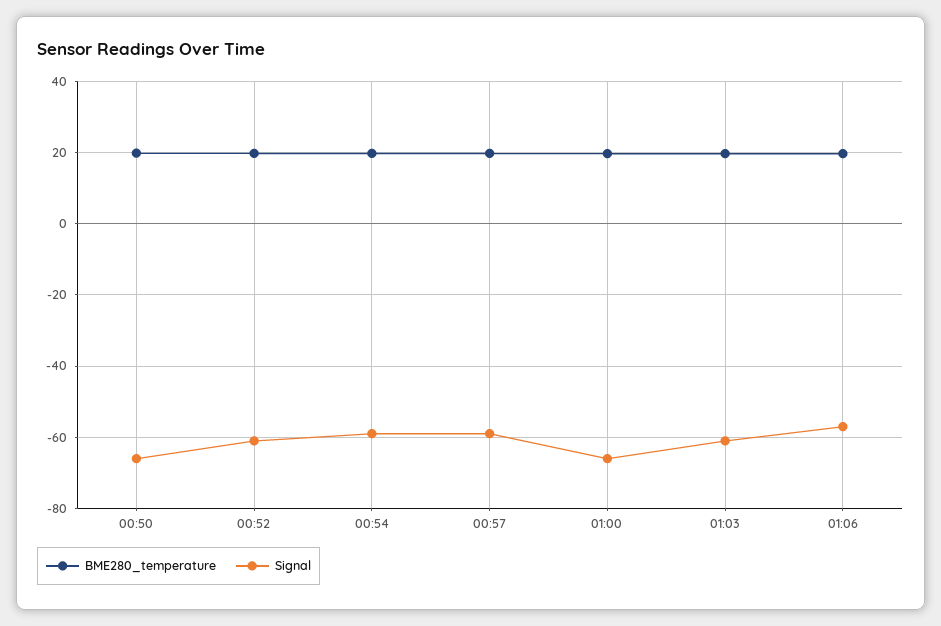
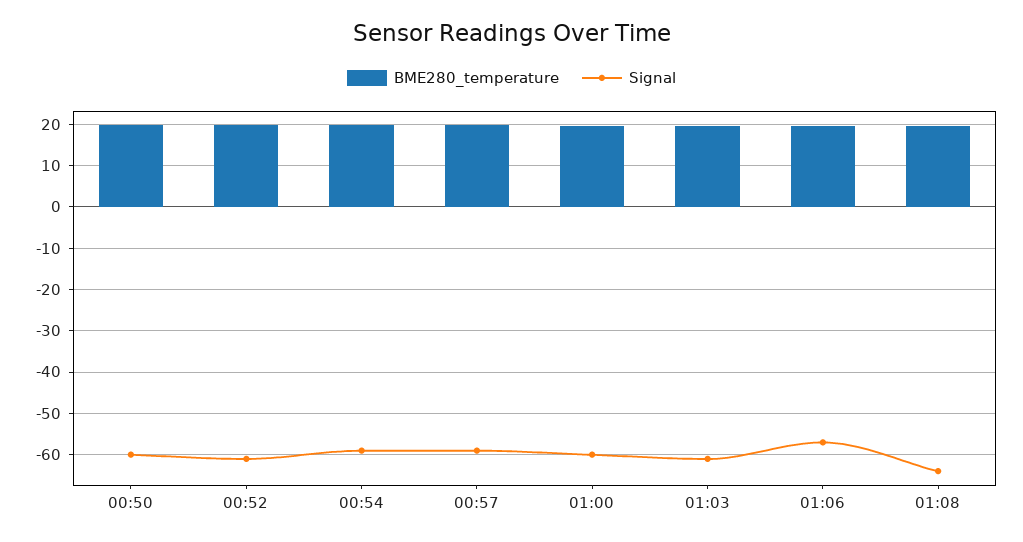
Signal, 00:50: -66 -> -60
Signal, 01:00: -66 -> -60
BME280_temperature, 01:08: none -> 20
Signal, 01:08: none -> -64

